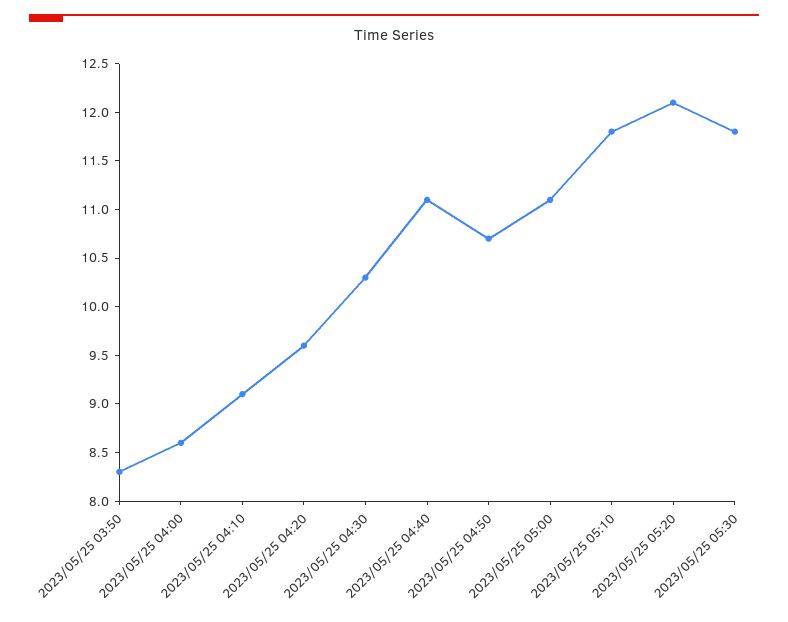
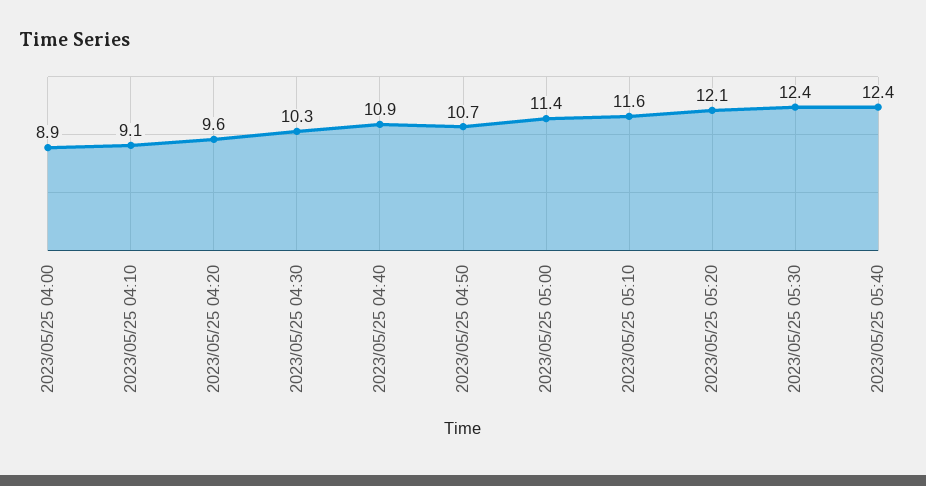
2023/05/25 03:50: 8.3 -> none
2023/05/25 04:00: 8.6 -> 8.9
2023/05/25 04:40: 11.1 -> 10.9
2023/05/25 05:00: 11.1 -> 11.4
2023/05/25 05:10: 11.8 -> 11.6
2023/05/25 05:30: 11.8 -> 12.4
2023/05/25 05:40: none -> 12.4

